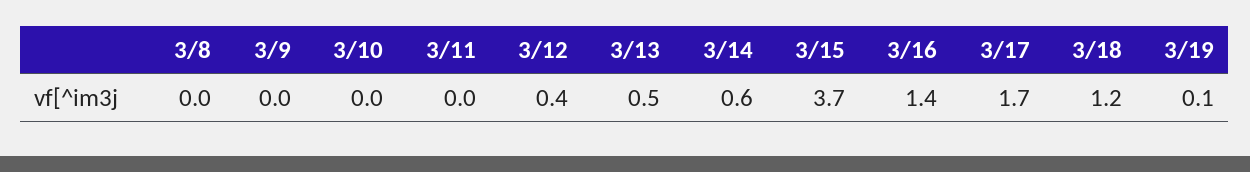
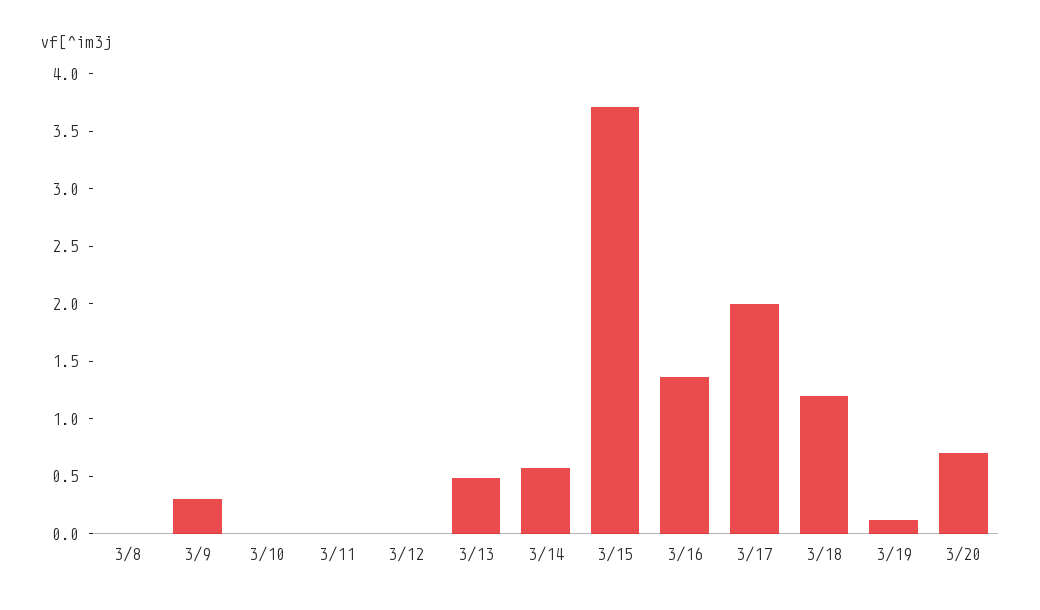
3/9: 0 -> 0.3
3/12: 0.4 -> 0
3/17: 1.7 -> 2
3/20: none -> 0.7

